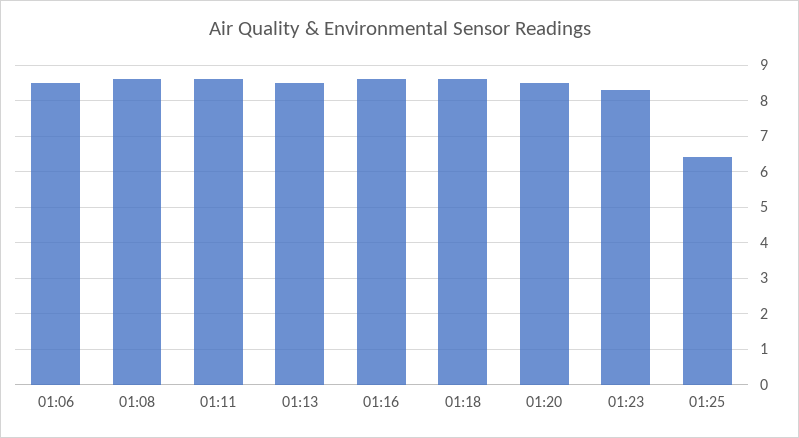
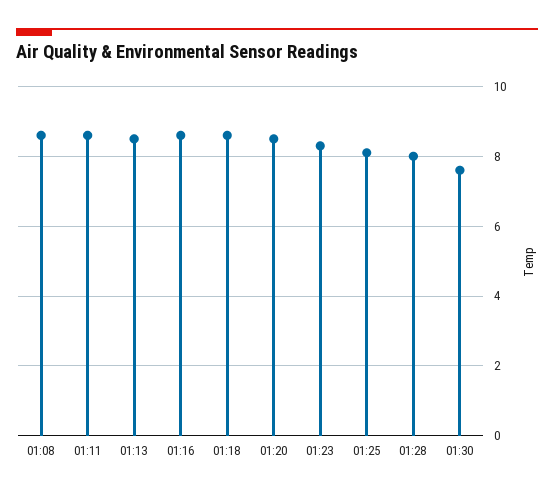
01:06: 8.5 -> none
01:25: 6.5 -> 8
01:28: none -> 8
01:30: none -> 7.5

